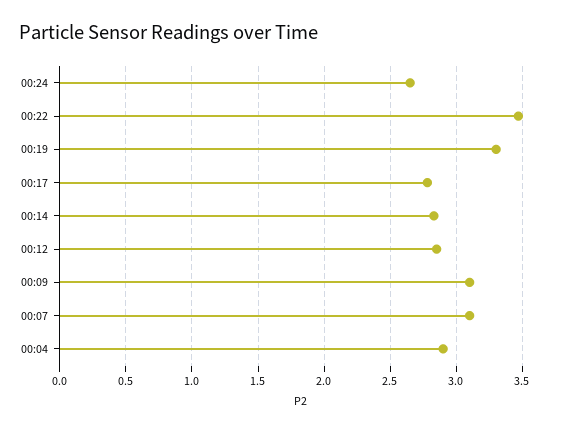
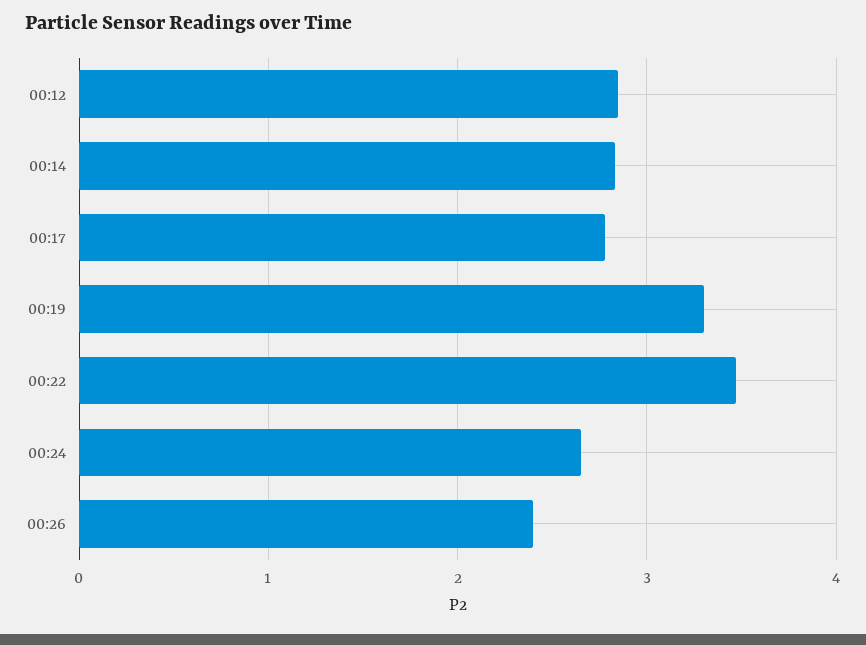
00:09: 3.1 -> none
00:07: 3.1 -> none
00:04: 2.9 -> none
00:26: none -> 2.4

